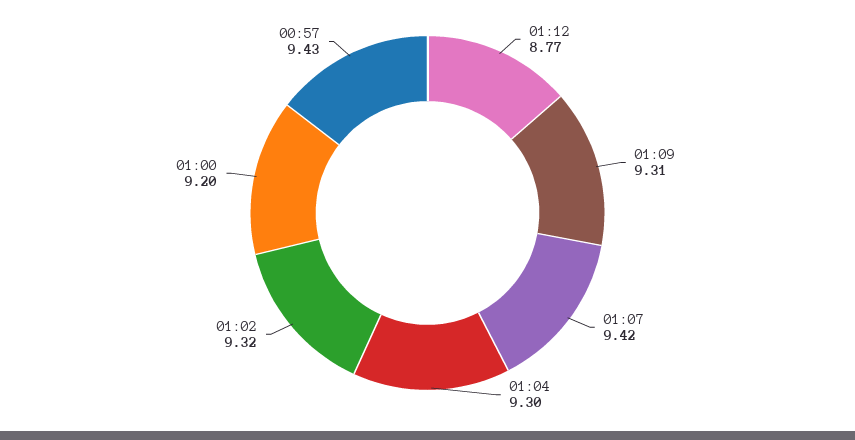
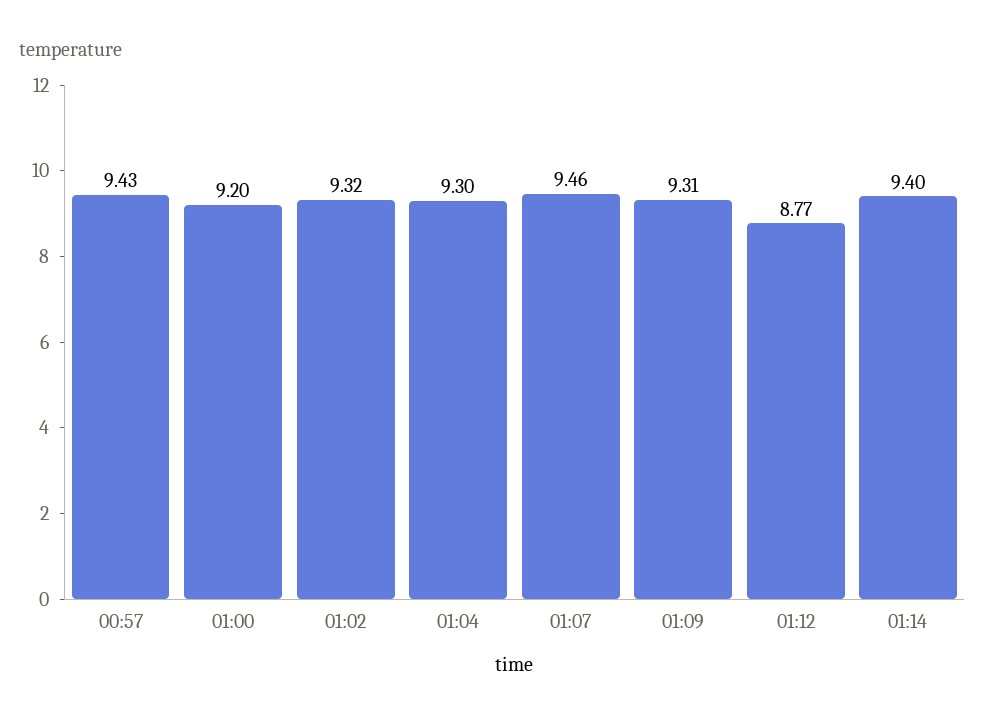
01:07: 9.42 -> 9.46
01:14: none -> 9.4

